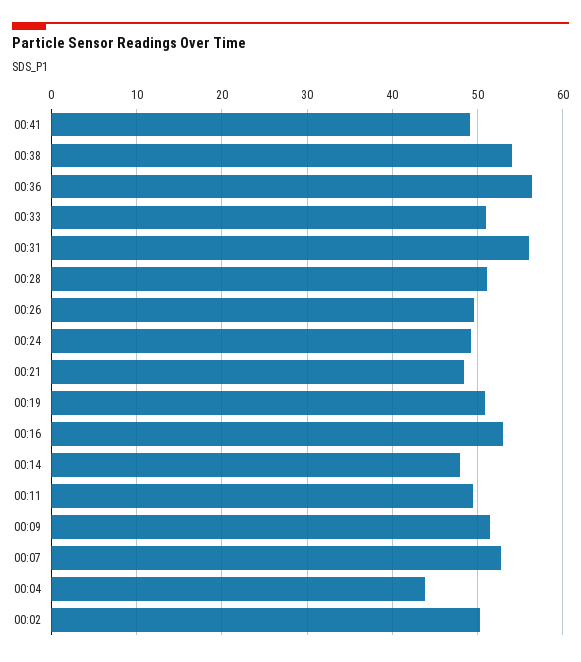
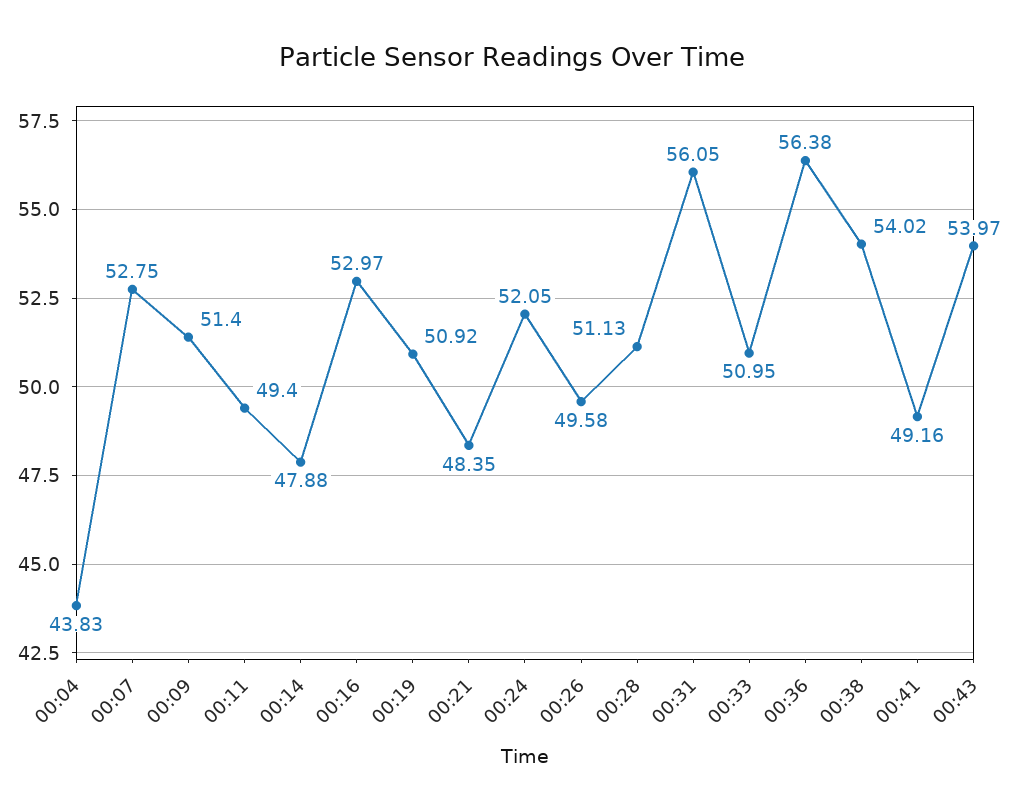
00:24: 49 -> 52.05
00:02: 50 -> none
00:43: none -> 53.97

